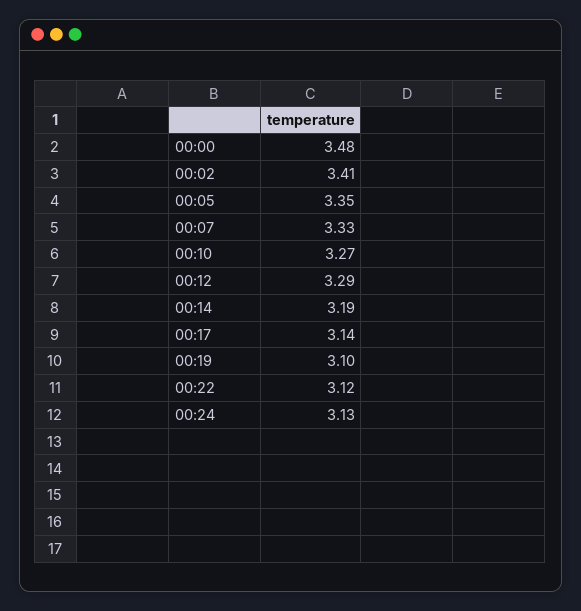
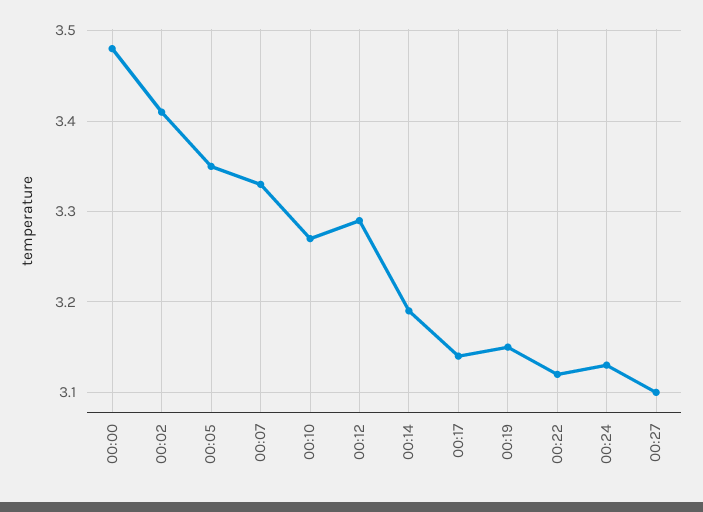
00:19: 3.1 -> 3.15
00:27: none -> 3.1

